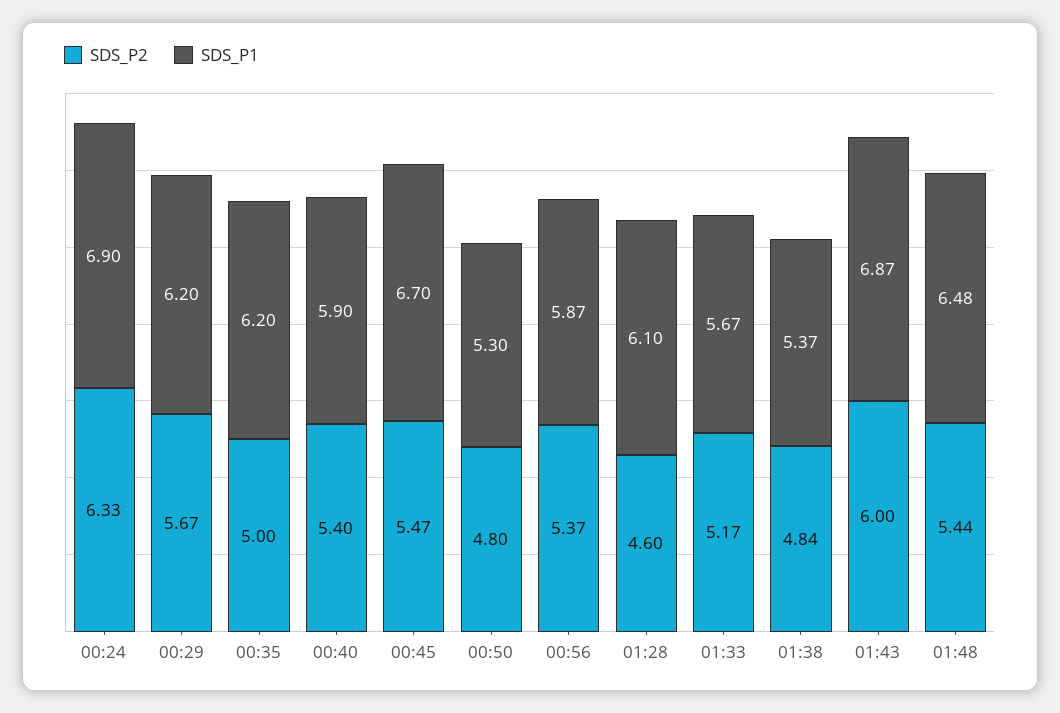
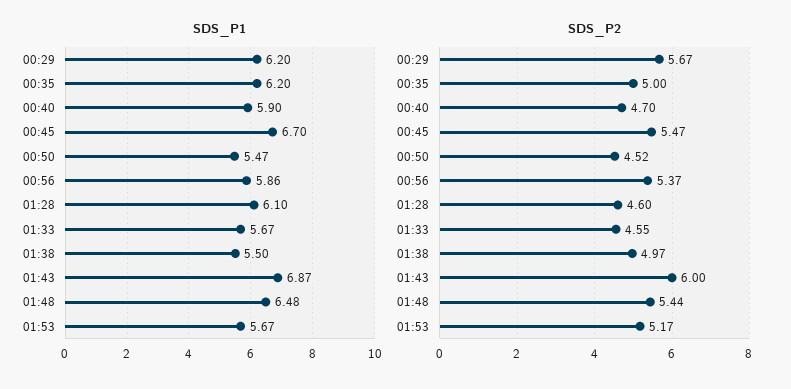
SDS_P2, 00:24: 6.33 -> none
SDS_P1, 00:24: 6.9 -> none
SDS_P2, 00:40: 5.4 -> 4.7
SDS_P2, 00:50: 4.8 -> 4.52
SDS_P1, 00:50: 5.3 -> 5.47
SDS_P1, 00:56: 5.87 -> 5.86
SDS_P2, 01:33: 5.17 -> 4.55
SDS_P2, 01:38: 4.84 -> 4.97
SDS_P1, 01:38: 5.37 -> 5.5
SDS_P1, 01:53: none -> 5.67
SDS_P2, 01:53: none -> 5.17

